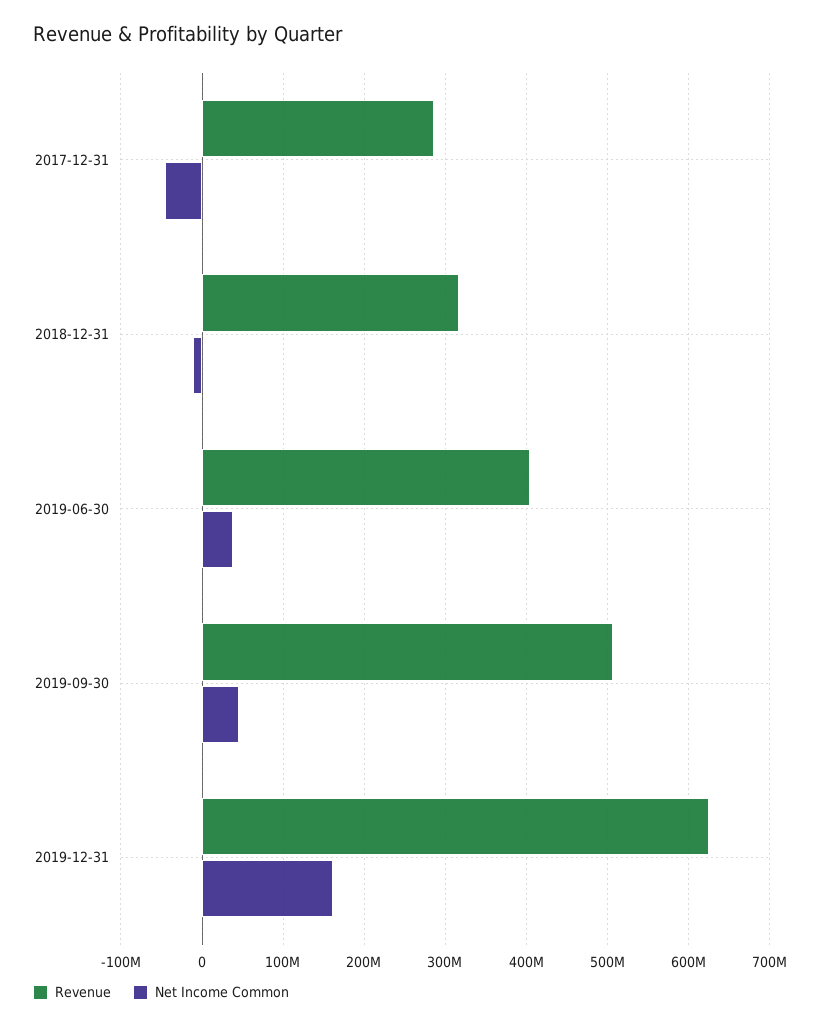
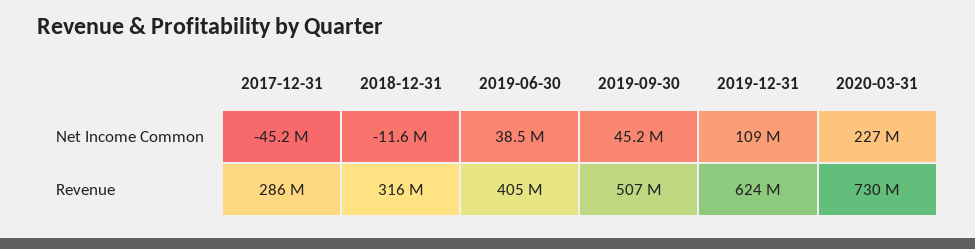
Net Income Common, 2019-12-31: 160000000 -> 109000000
Net Income Common, 2020-03-31: none -> 227000000
Revenue, 2020-03-31: none -> 730000000

